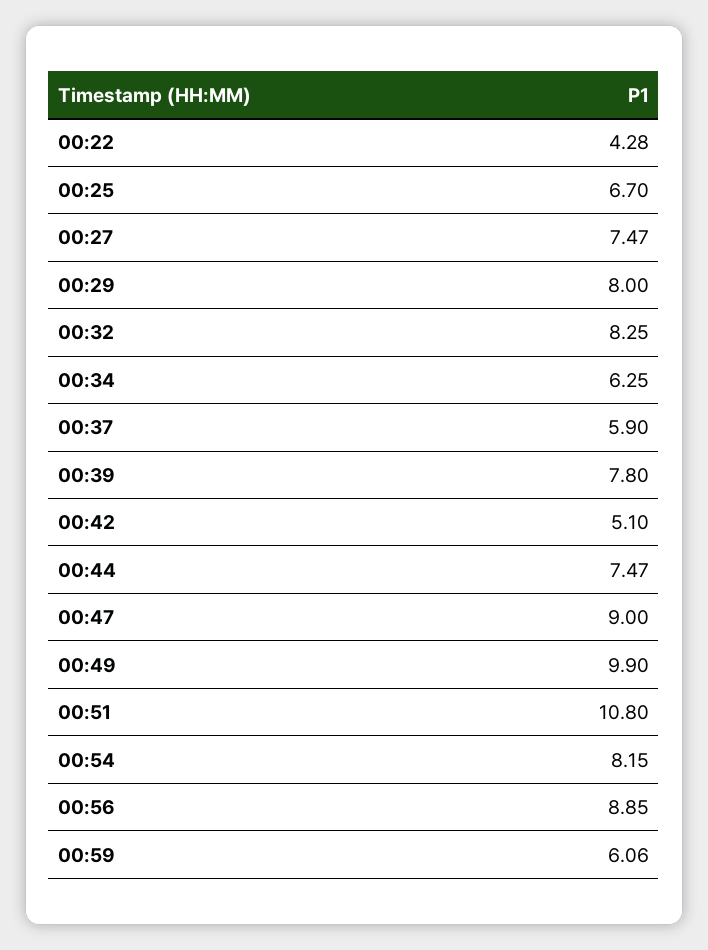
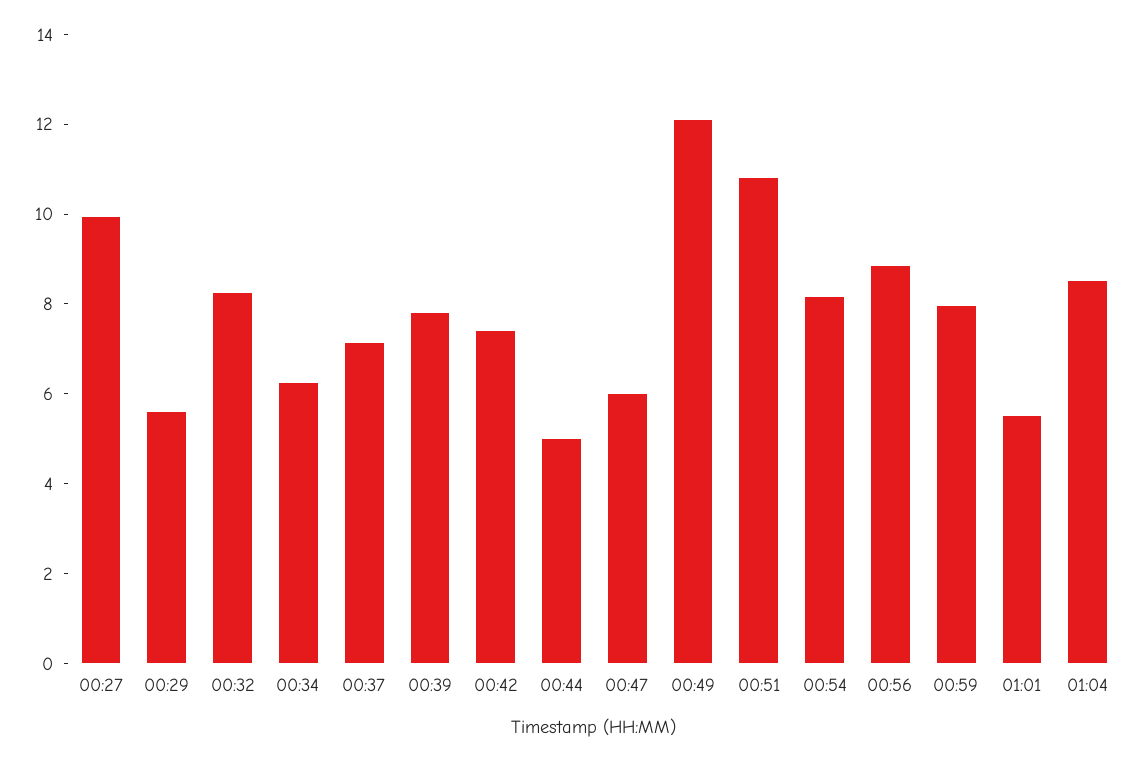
00:22: 4.28 -> none
00:25: 6.7 -> none
00:27: 7.47 -> 10
00:29: 8 -> 5.5
00:37: 5.9 -> 7
00:42: 5.1 -> 7.5
00:44: 7.47 -> 5
00:47: 9 -> 6
00:49: 9.9 -> 12
00:59: 6.06 -> 8
01:01: none -> 5.5
01:04: none -> 8.5

